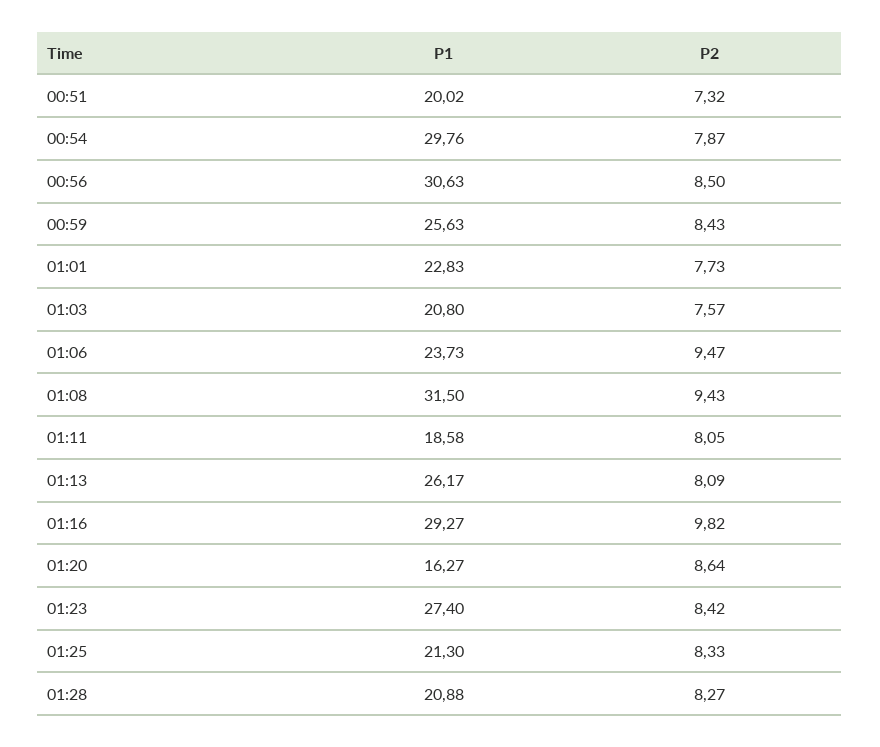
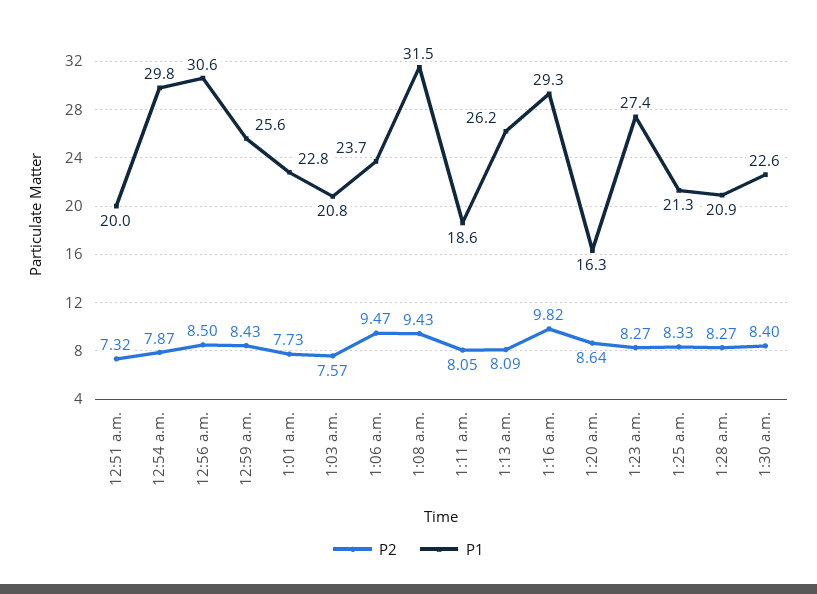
P2, 01:23: 8.42 -> 8.27
P2, 1:30 a.m.: none -> 8.4
P1, 1:30 a.m.: none -> 22.6

